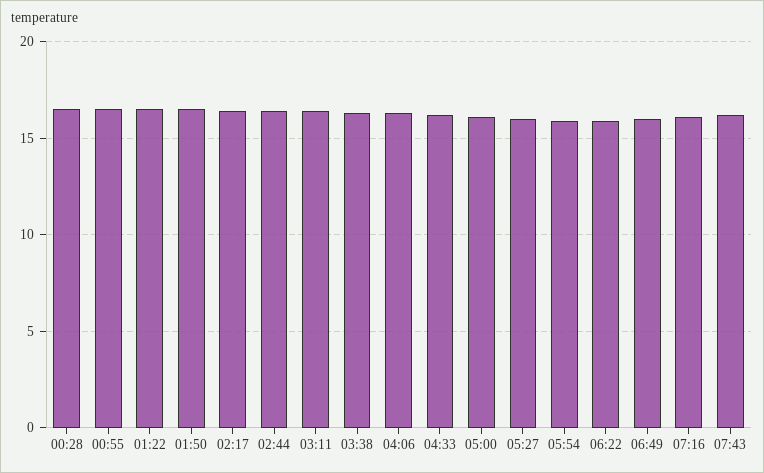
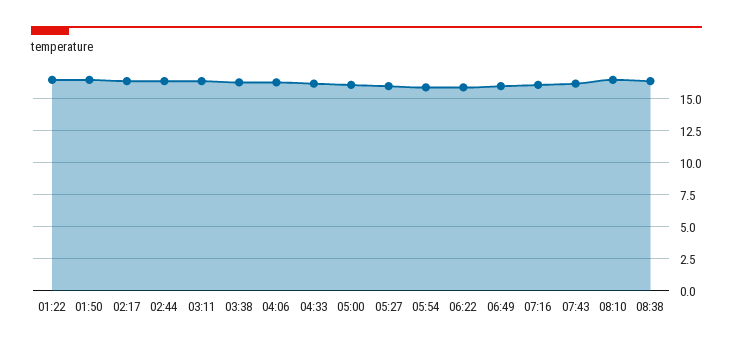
00:28: 16.5 -> none
00:55: 16.5 -> none
08:10: none -> 16.5
08:38: none -> 16.5

